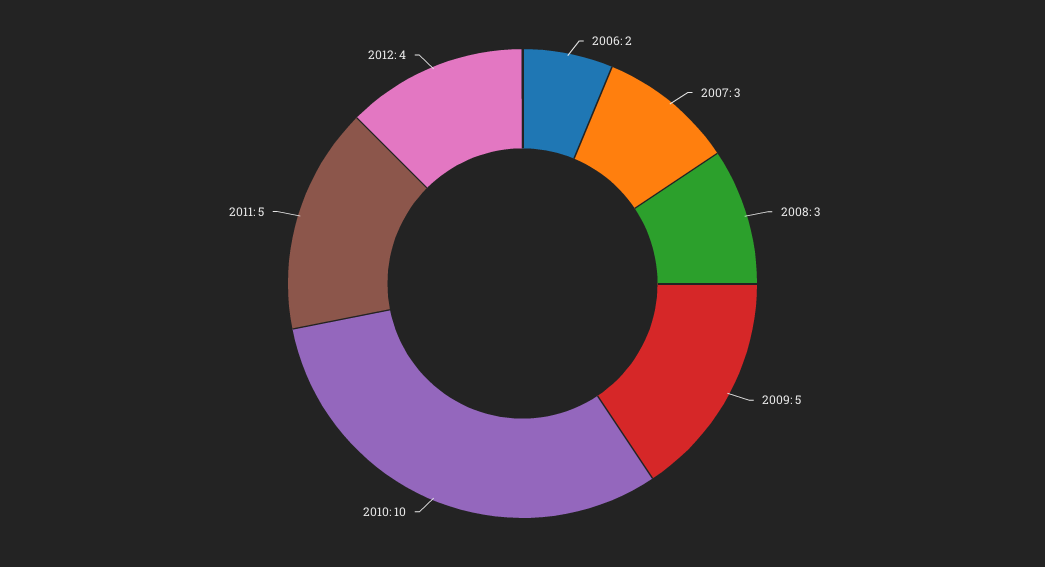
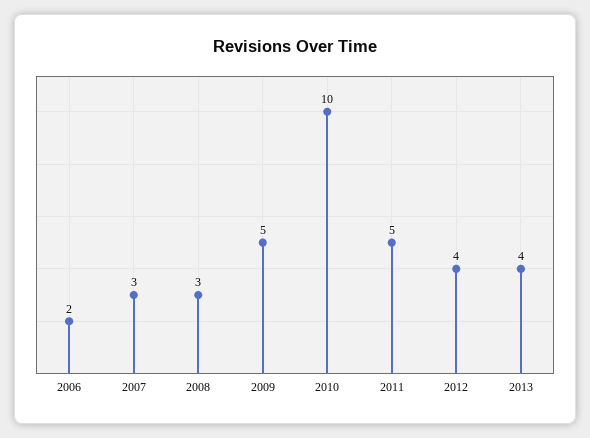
2013: none -> 4

